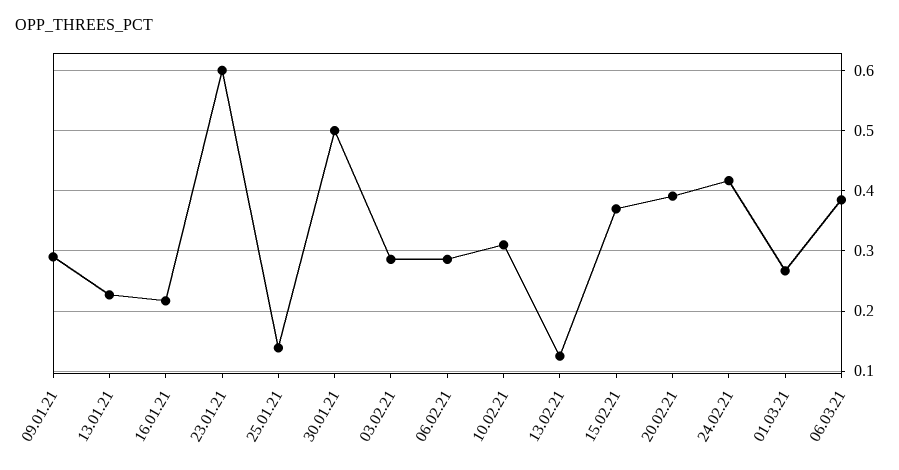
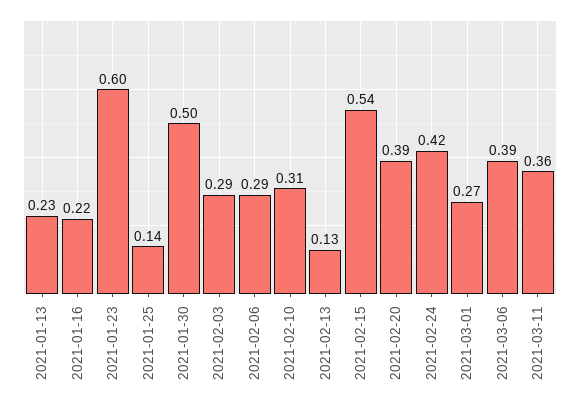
09.01.21: 0.29 -> none
15.02.21: 0.37 -> 0.54
2021-03-11: none -> 0.36

